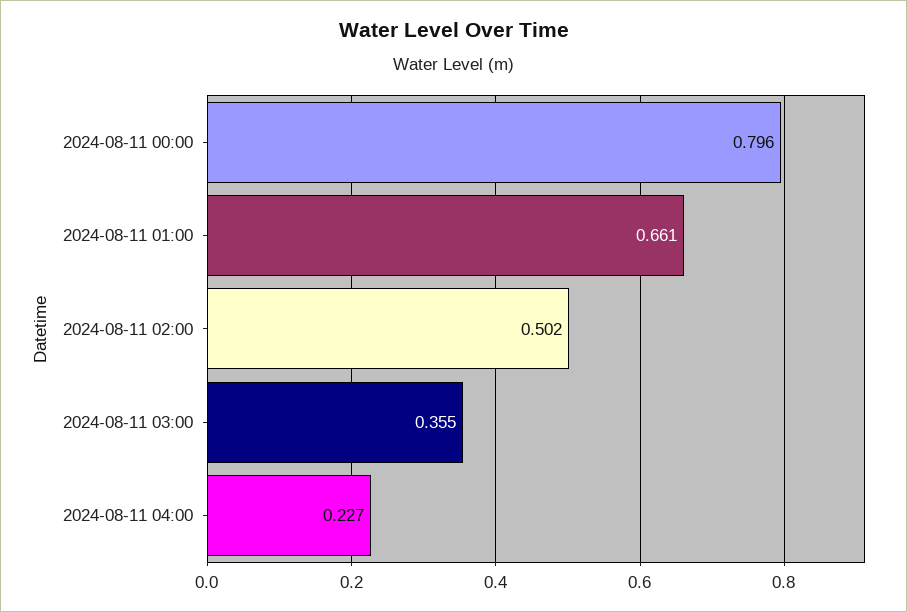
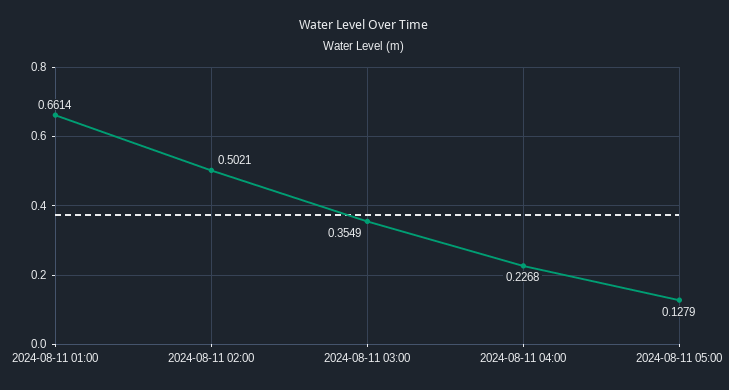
2024-08-11 00:00: 0.796 -> none
2024-08-11 05:00: none -> 0.1279

